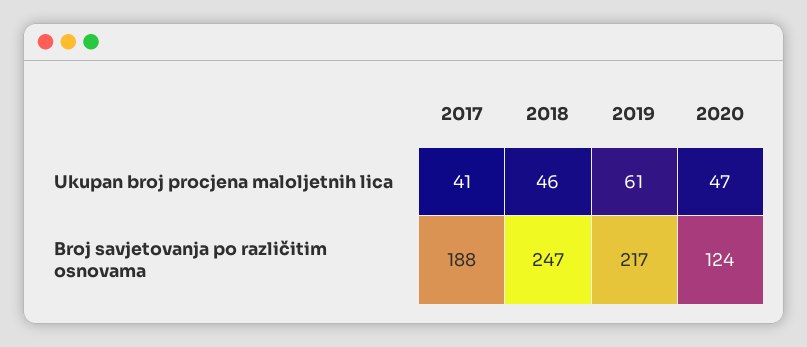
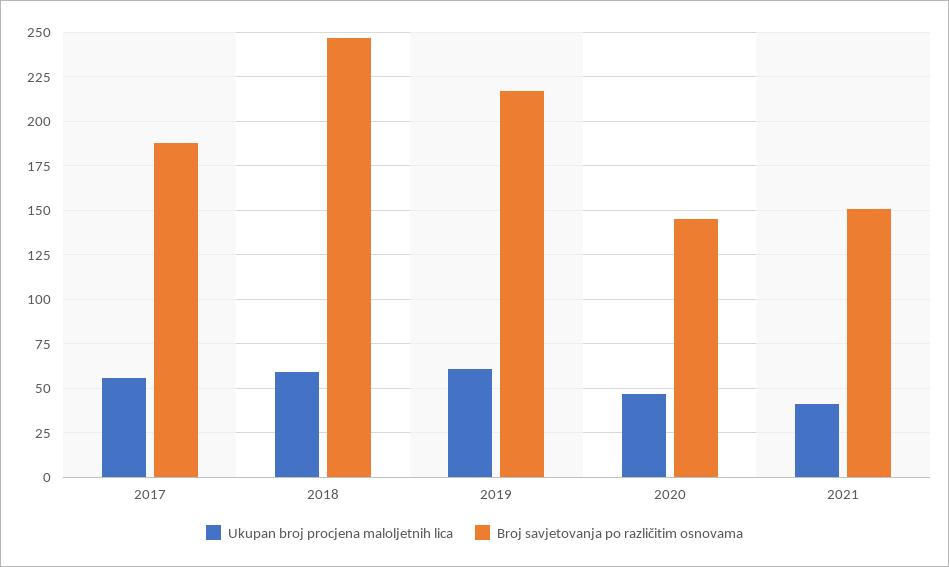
Ukupan broj procjena maloljetnih lica, 2017: 41 -> 55
Ukupan broj procjena maloljetnih lica, 2018: 46 -> 60
Broj savjetovanja po različitim osnovama, 2020: 124 -> 145
Ukupan broj procjena maloljetnih lica, 2021: none -> 40
Broj savjetovanja po različitim osnovama, 2021: none -> 150

